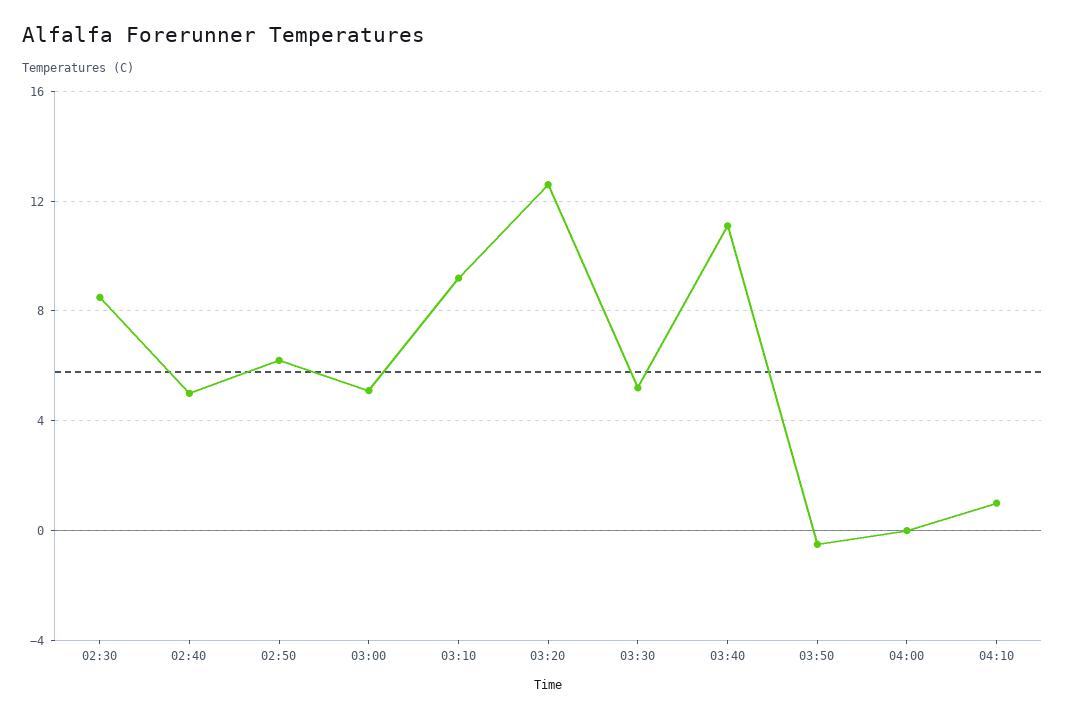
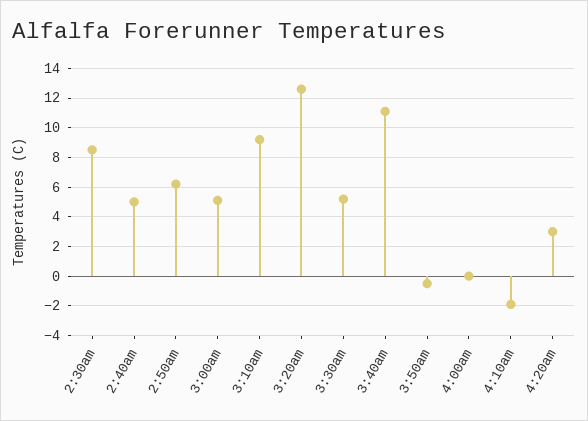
04:10: 1 -> -2
4:20am: none -> 3

